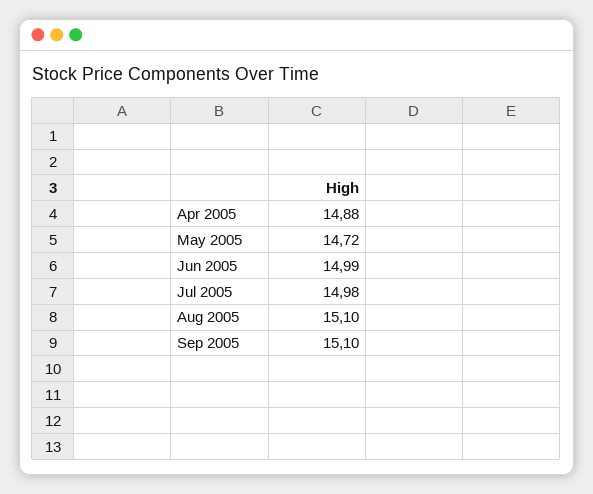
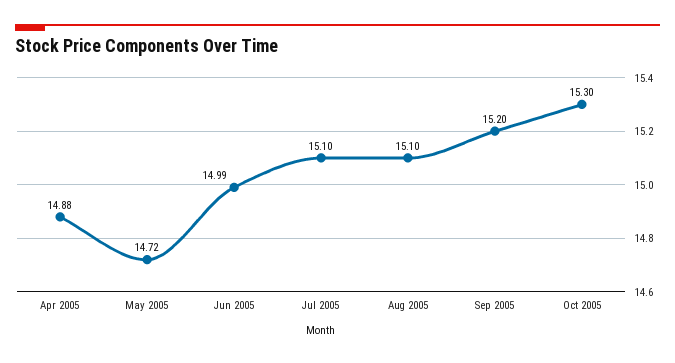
Jul 2005: 14.98 -> 15.1
Sep 2005: 15.1 -> 15.2
Oct 2005: none -> 15.3

